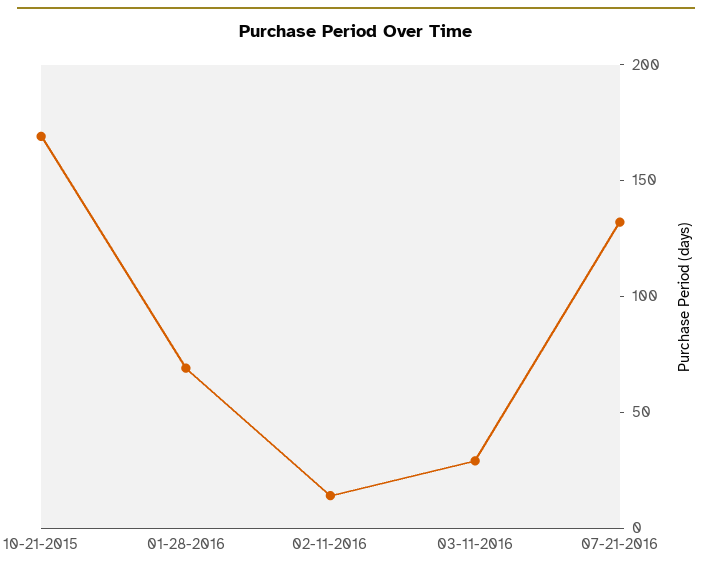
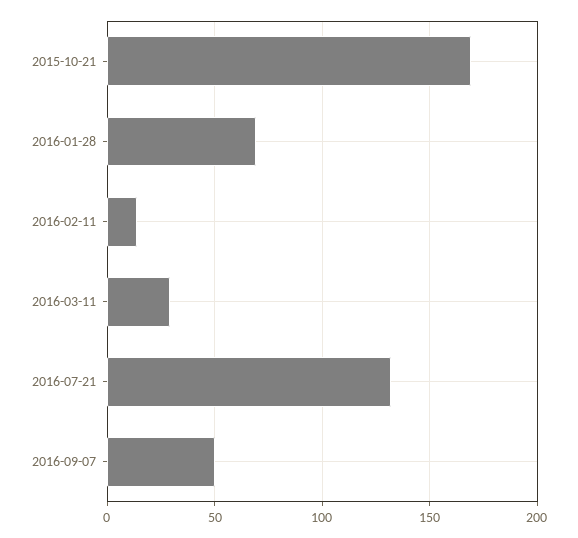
2016-09-07: none -> 50

